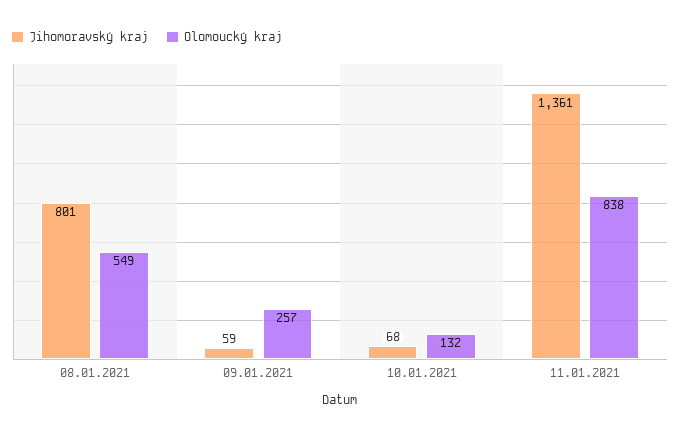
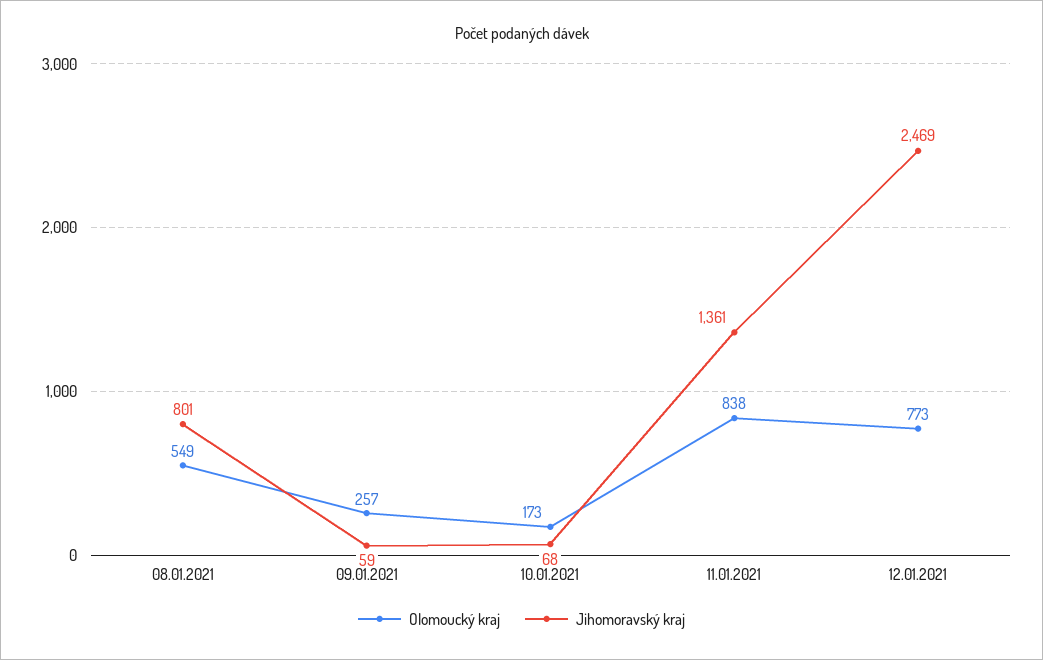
Olomoucký kraj, 10.01.2021: 132 -> 173
Olomoucký kraj, 12.01.2021: none -> 773
Jihomoravský kraj, 12.01.2021: none -> 2469

